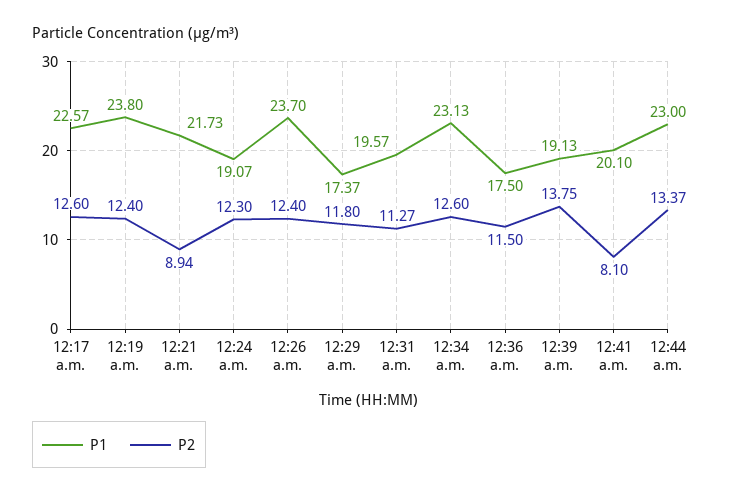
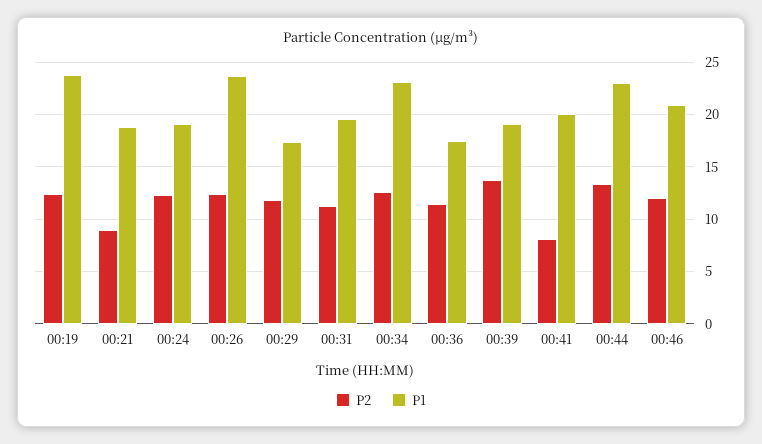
P1, 12:17 a.m.: 22.57 -> none
P2, 12:17 a.m.: 12.6 -> none
P1, 12:21 a.m.: 21.73 -> 19
P2, 00:46: none -> 12
P1, 00:46: none -> 21

